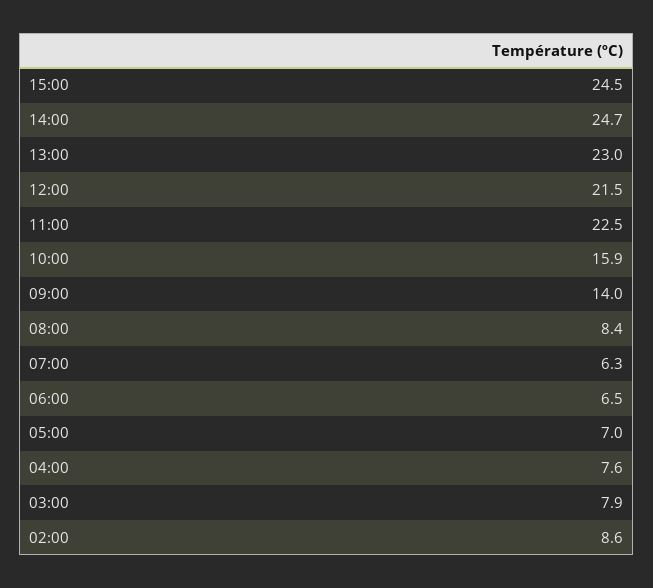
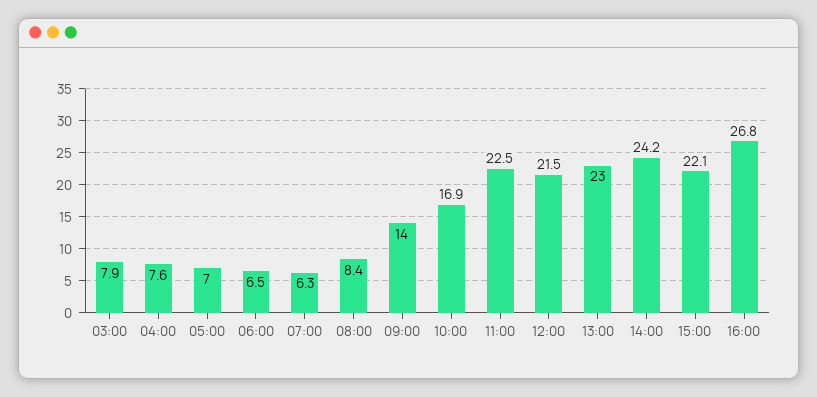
15:00: 24.5 -> 22.1
14:00: 24.7 -> 24.2
10:00: 15.9 -> 16.9
02:00: 8.6 -> none
16:00: none -> 26.8

